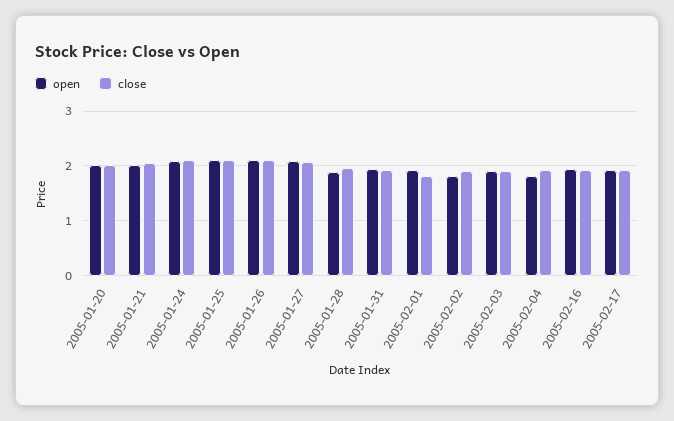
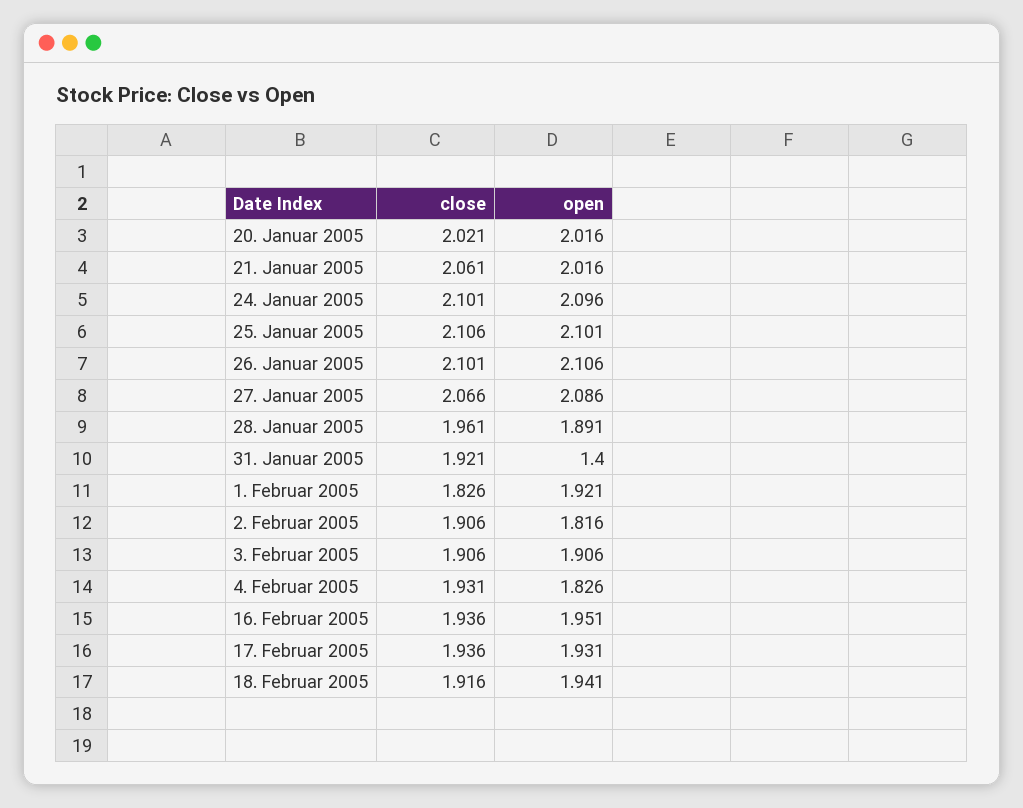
open, 2005-01-31: 2 -> 1.4
close, 18. Februar 2005: none -> 1.916
open, 18. Februar 2005: none -> 1.941

